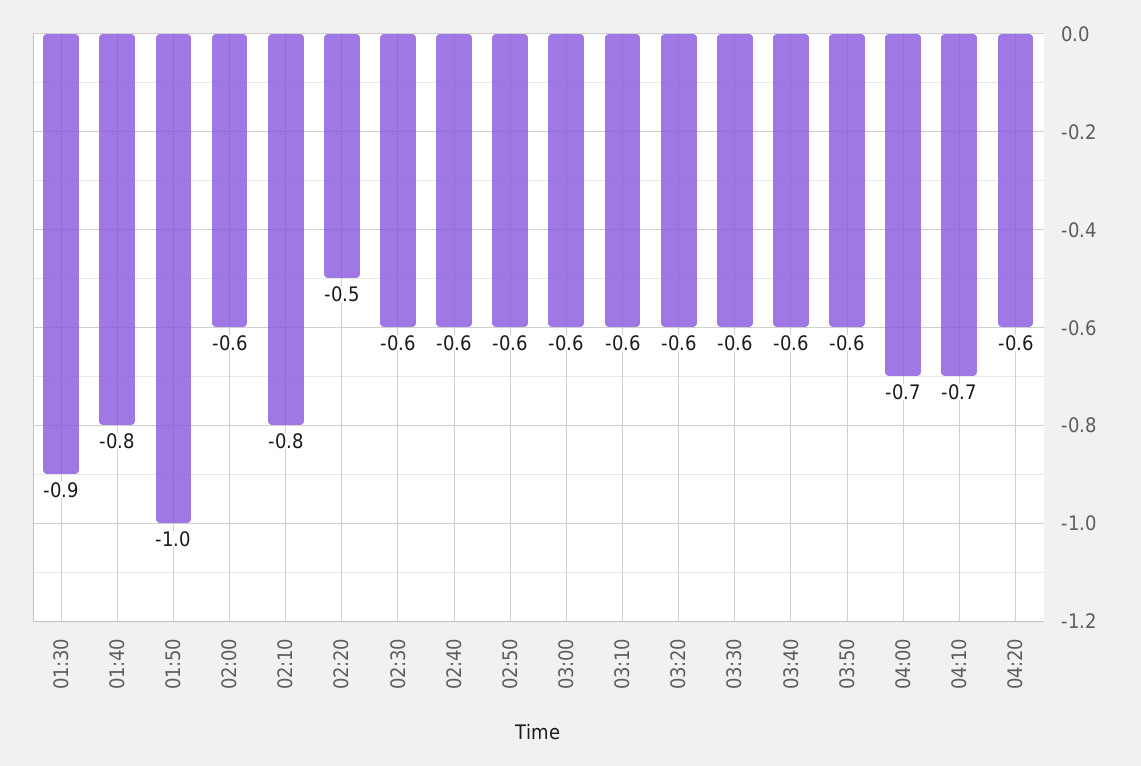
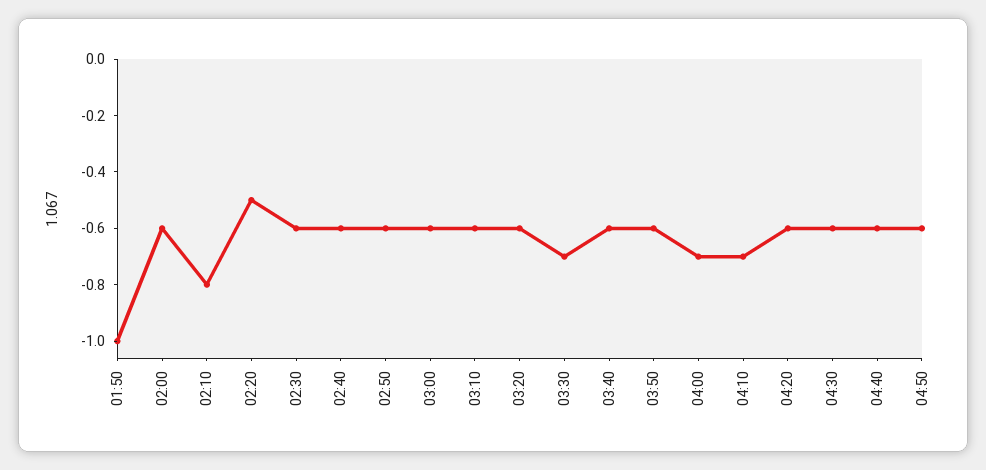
01:30: -0.9 -> none
01:40: -0.8 -> none
03:30: -0.6 -> -0.7
04:30: none -> -0.6
04:40: none -> -0.6
04:50: none -> -0.6

